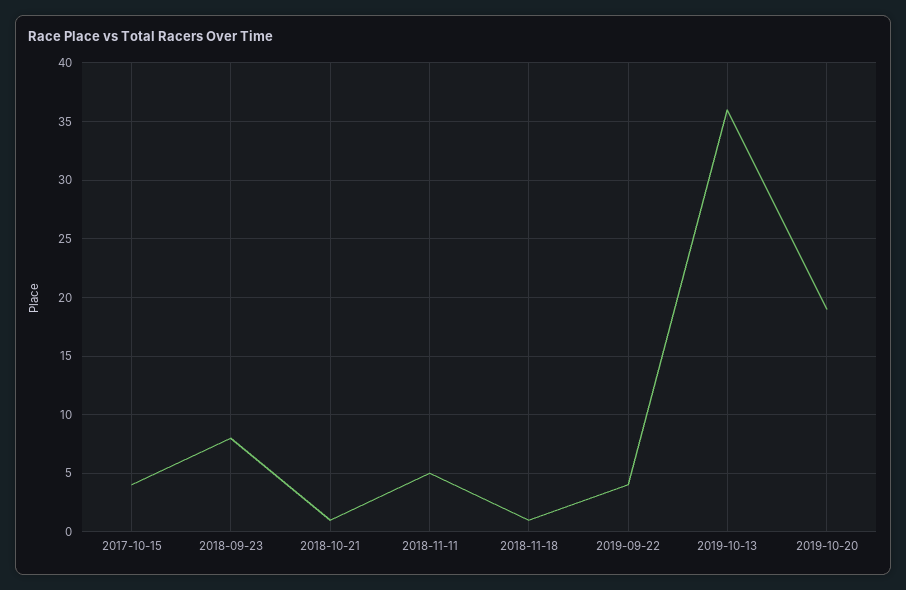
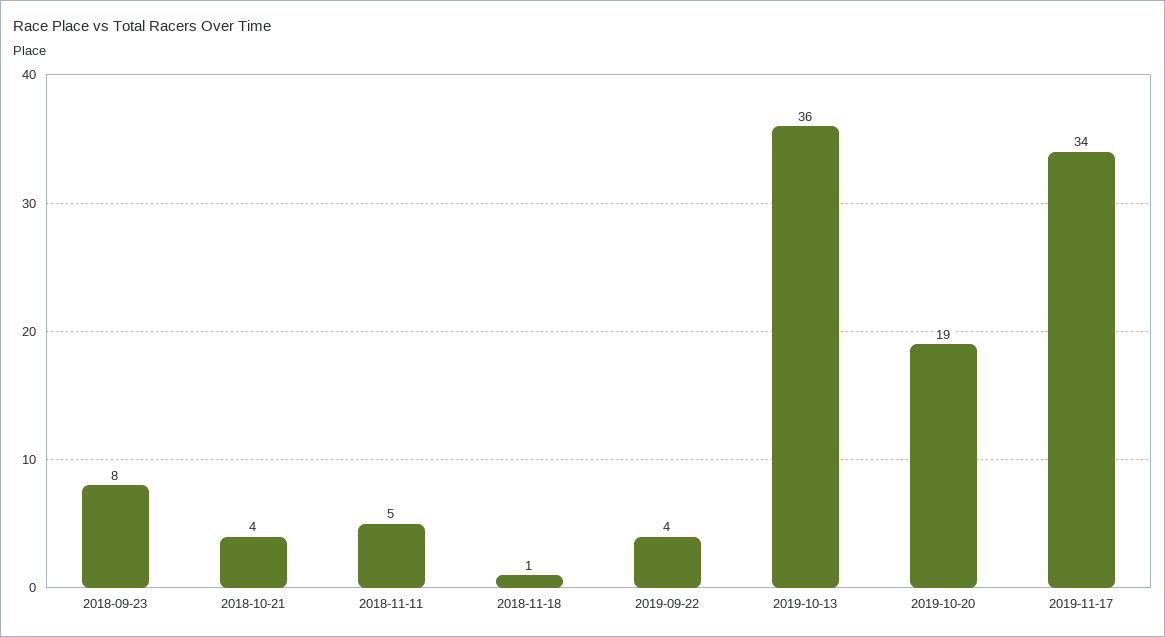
2017-10-15: 4 -> none
2018-10-21: 1 -> 4
2019-11-17: none -> 34

